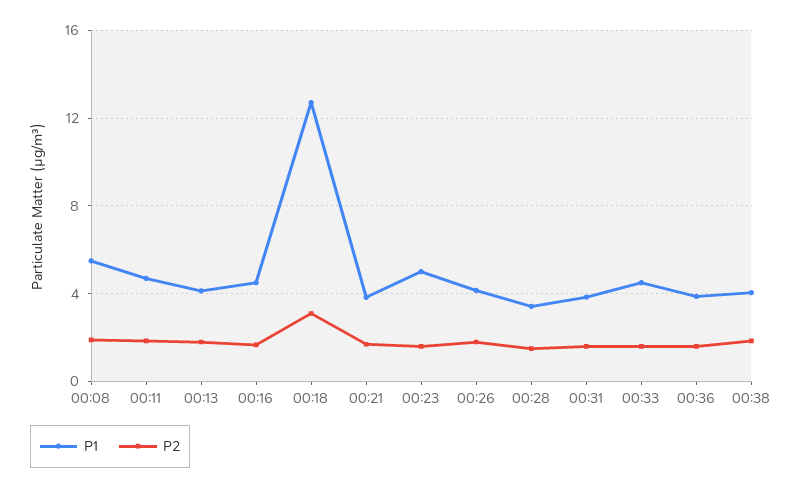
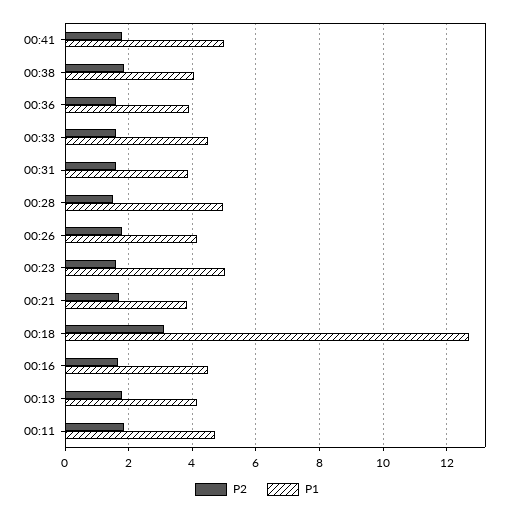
P1, 00:08: 5.5 -> none
P2, 00:08: 2 -> none
P1, 00:28: 3.5 -> 5
P2, 00:41: none -> 1.8
P1, 00:41: none -> 5

